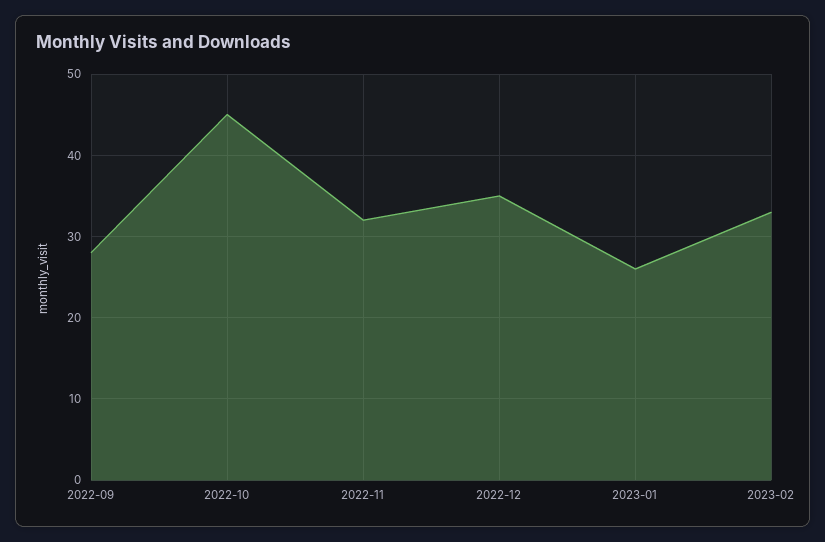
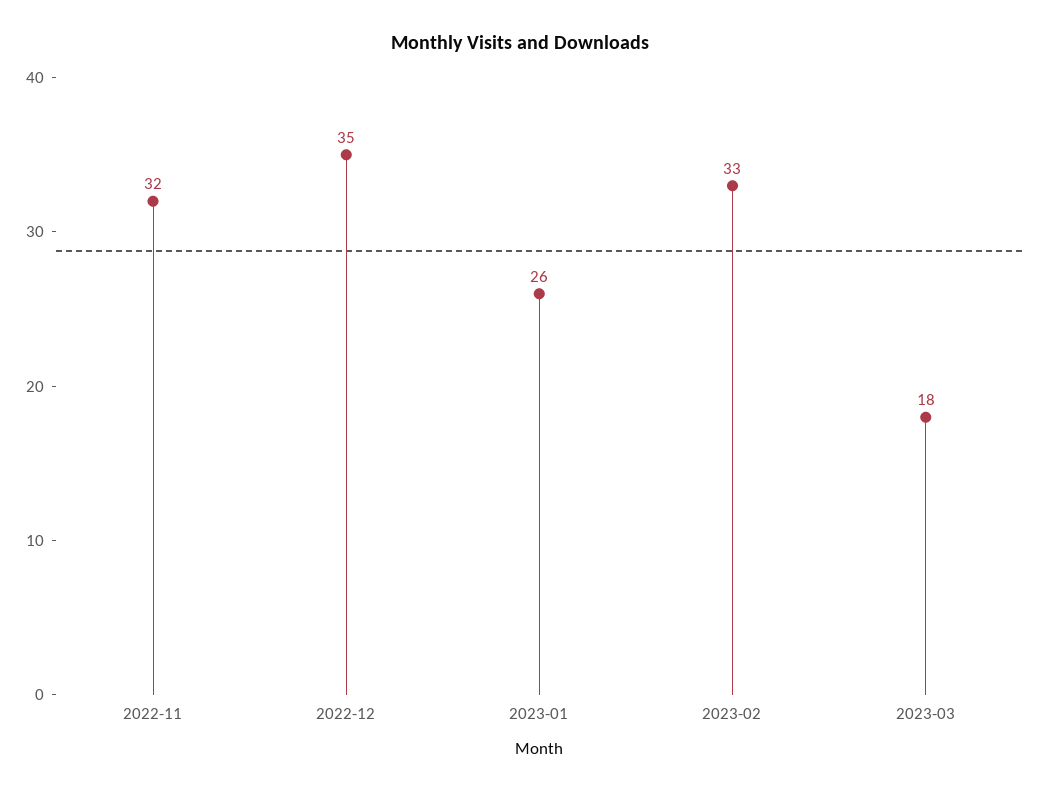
2022-09: 28 -> none
2022-10: 45 -> none
2023-03: none -> 18

